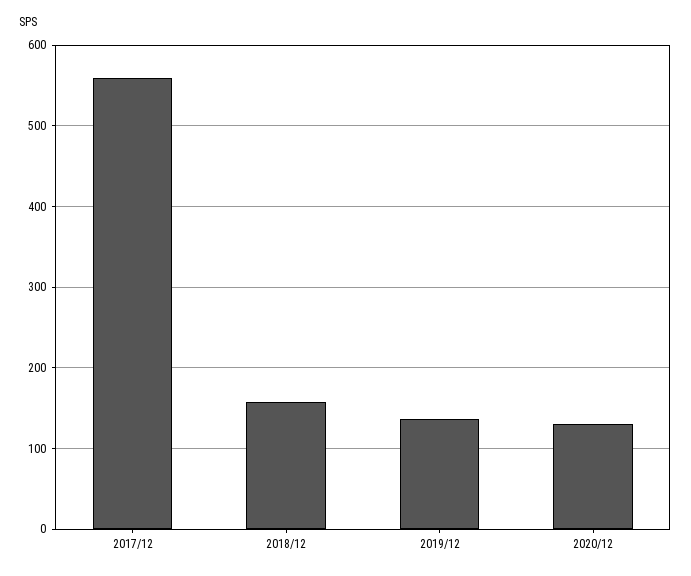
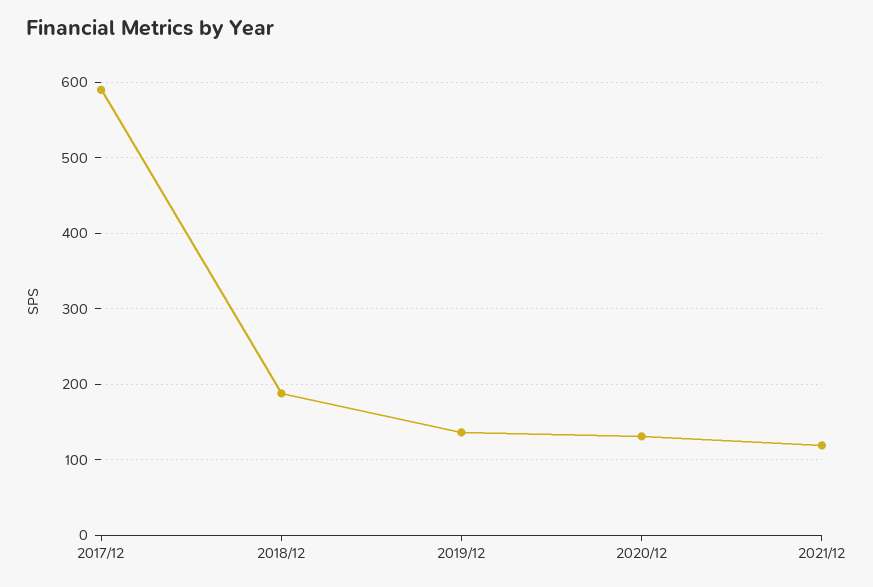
2017/12: 560 -> 590
2018/12: 160 -> 190
2021/12: none -> 120

